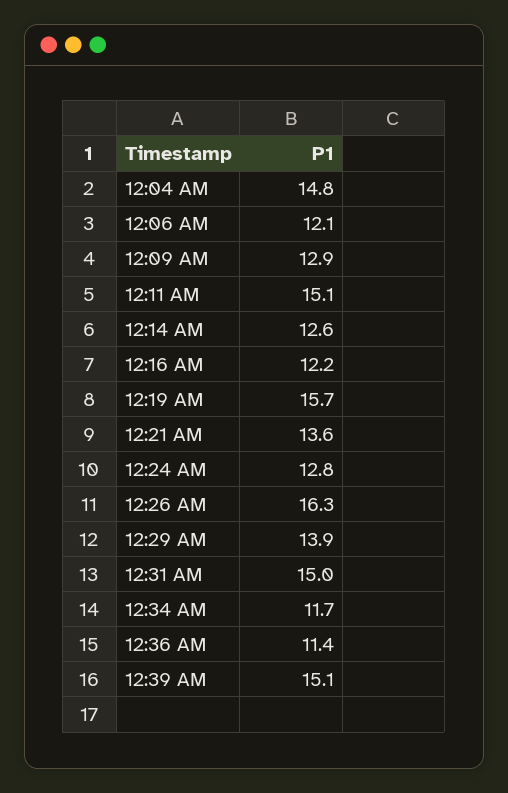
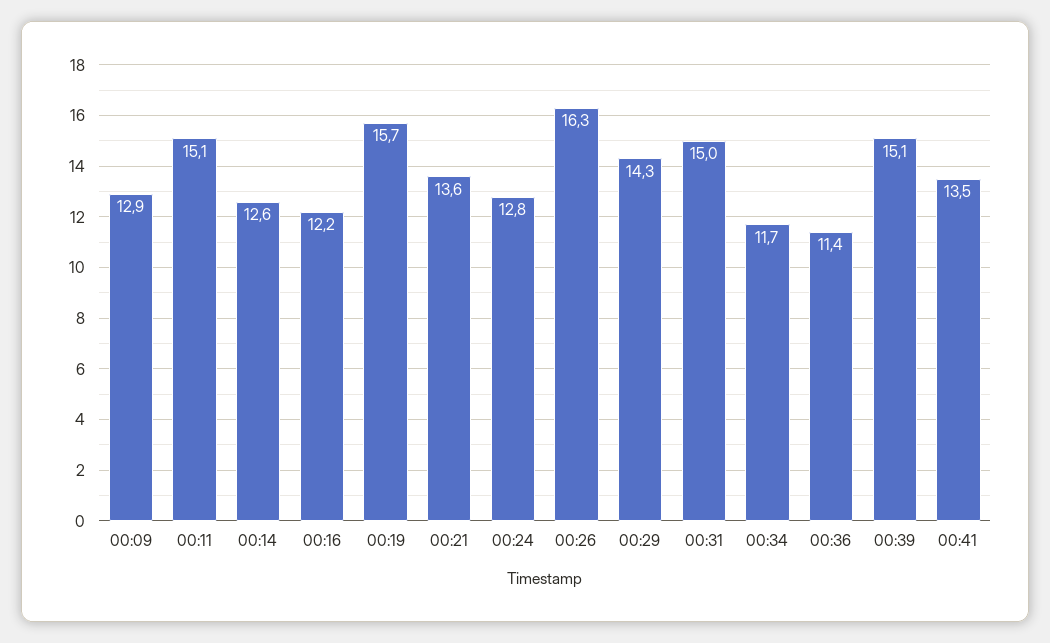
12:04 AM: 14.8 -> none
12:06 AM: 12.1 -> none
12:29 AM: 13.9 -> 14.3
00:41: none -> 13.5

